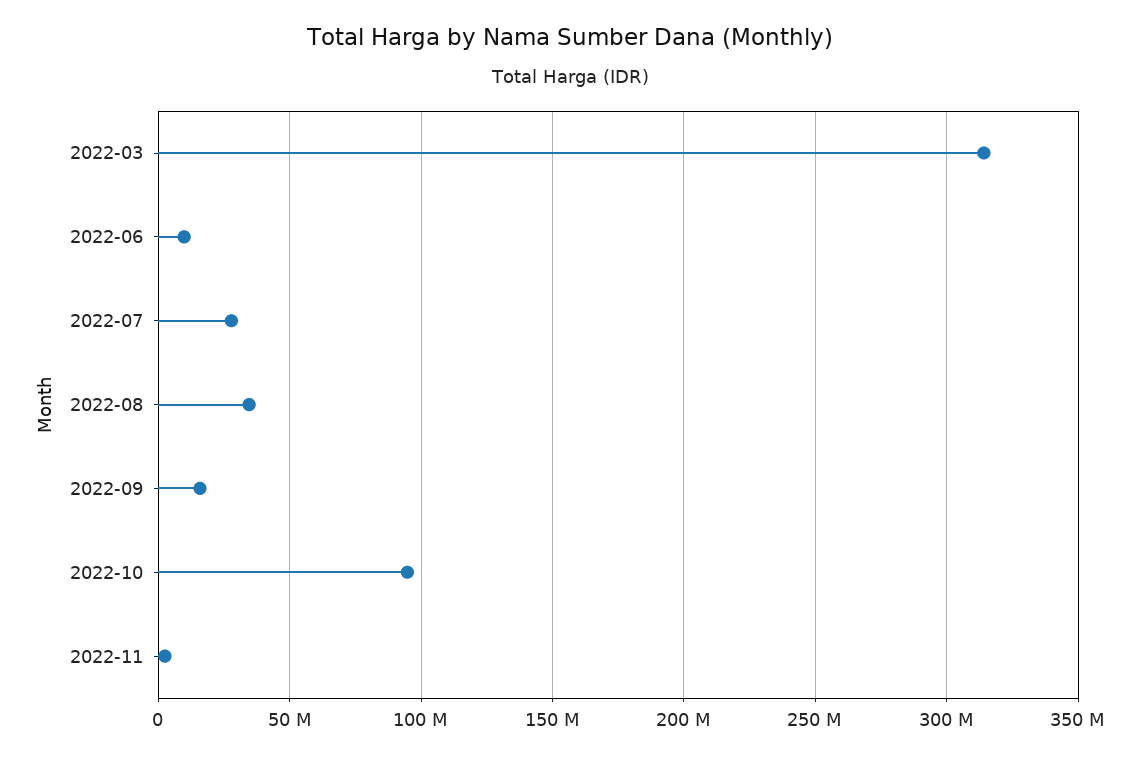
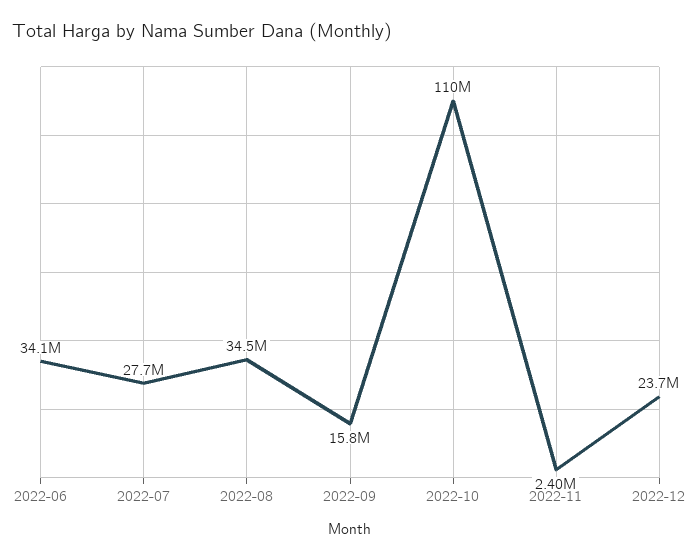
2022-03: 315000000 -> none
2022-06: 10000000 -> 34100000
2022-10: 95000000 -> 110000000
2022-12: none -> 23700000

